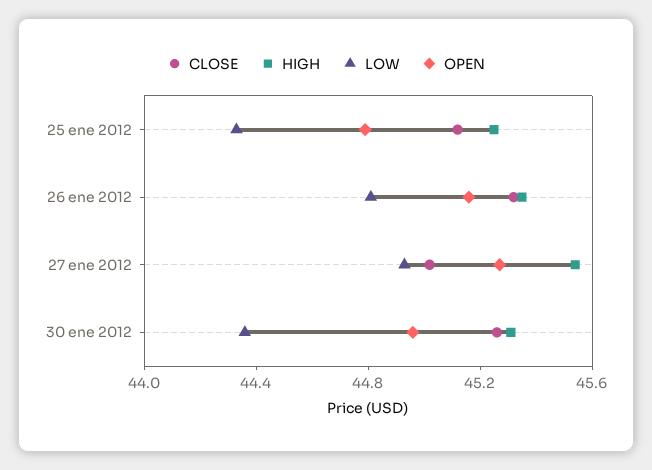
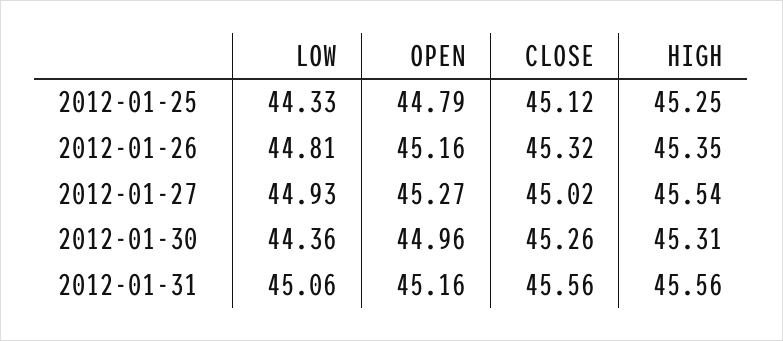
LOW, 2012-01-31: none -> 45.06
OPEN, 2012-01-31: none -> 45.16
CLOSE, 2012-01-31: none -> 45.56
HIGH, 2012-01-31: none -> 45.56

